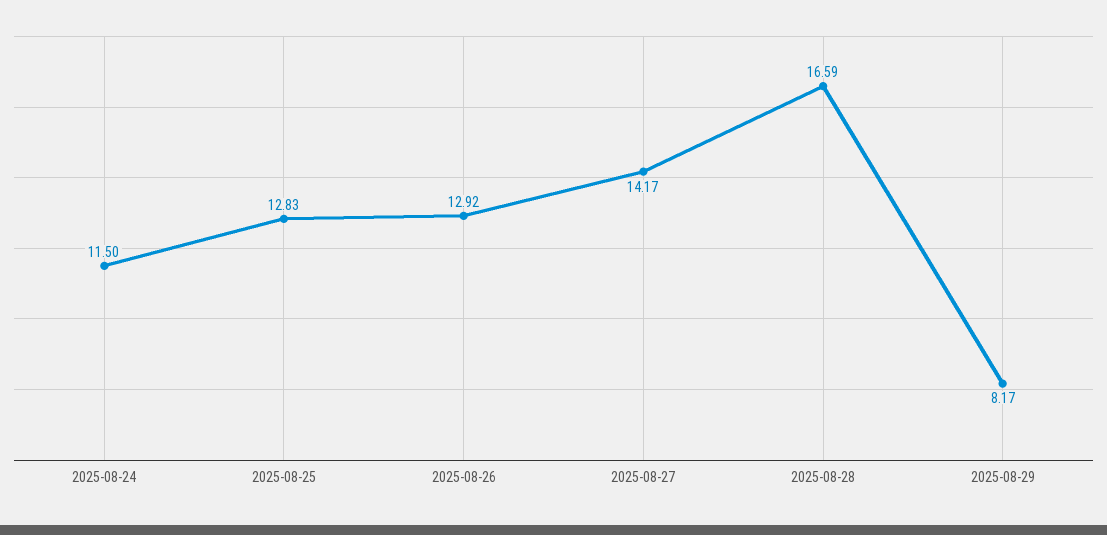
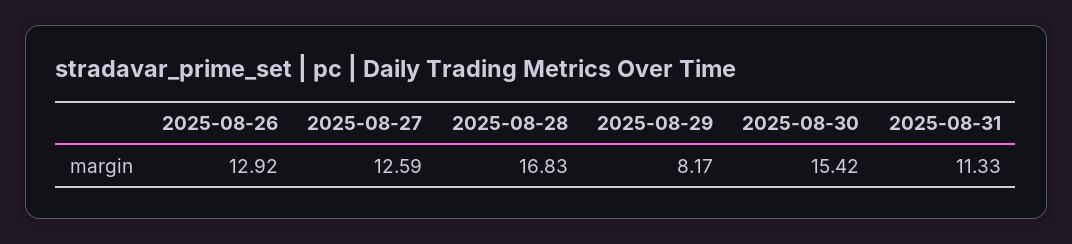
2025-08-24: 11.5 -> none
2025-08-25: 12.83 -> none
2025-08-27: 14.17 -> 12.59
2025-08-28: 16.59 -> 16.83
2025-08-30: none -> 15.42
2025-08-31: none -> 11.33

